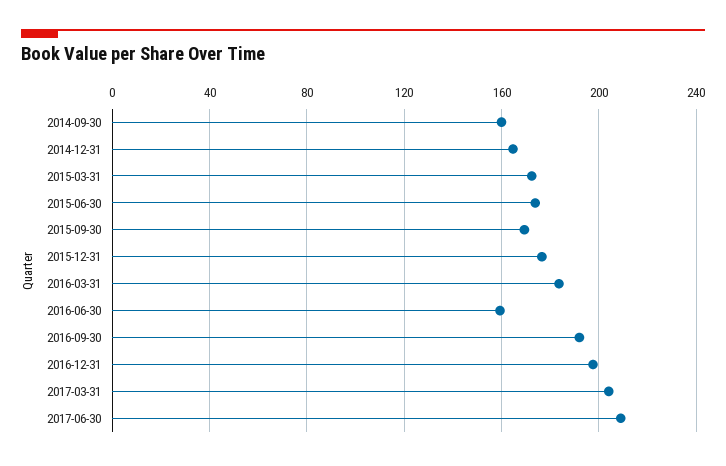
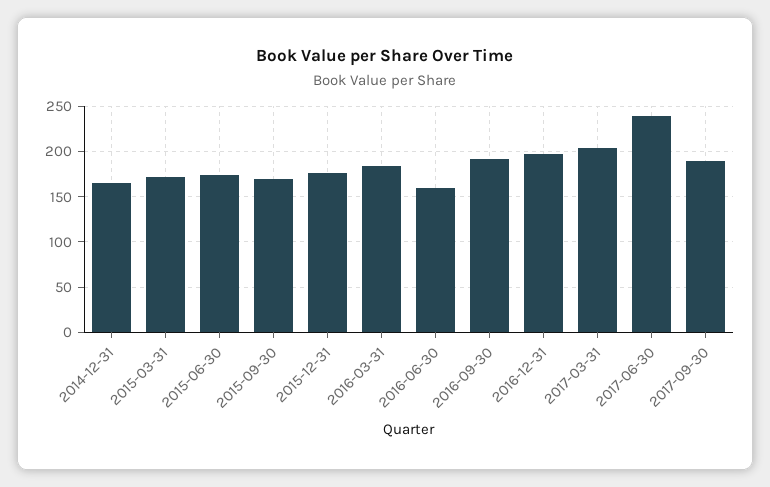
2014-09-30: 160 -> none
2017-06-30: 210 -> 240
2017-09-30: none -> 190

